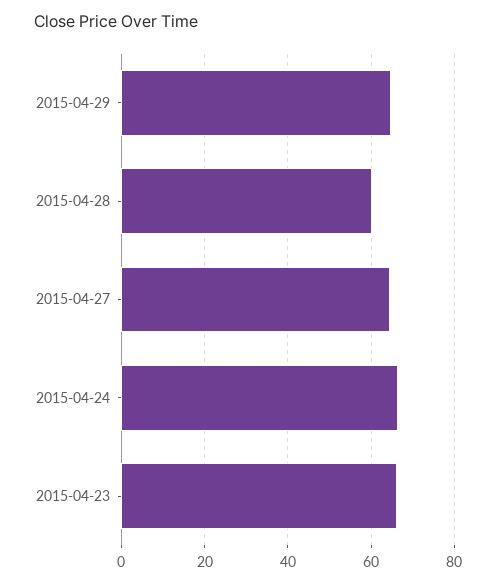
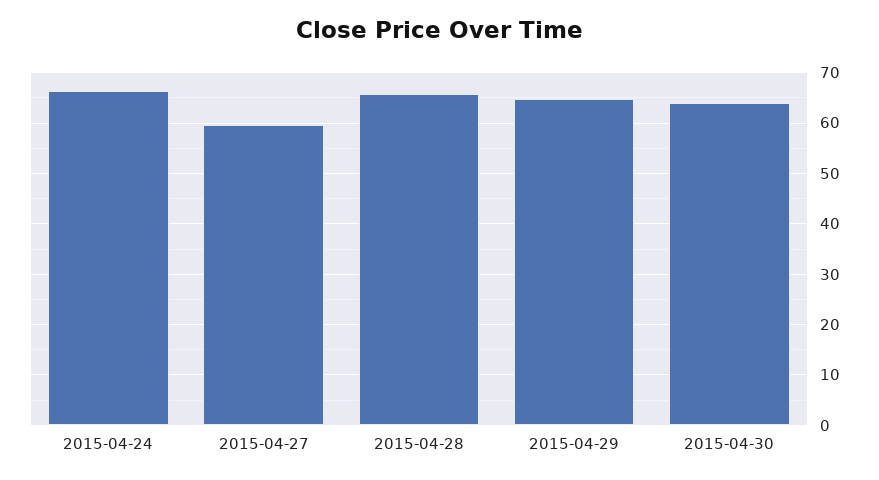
2015-04-28: 60 -> 66
2015-04-27: 64 -> 60
2015-04-23: 66 -> none
2015-04-30: none -> 64

